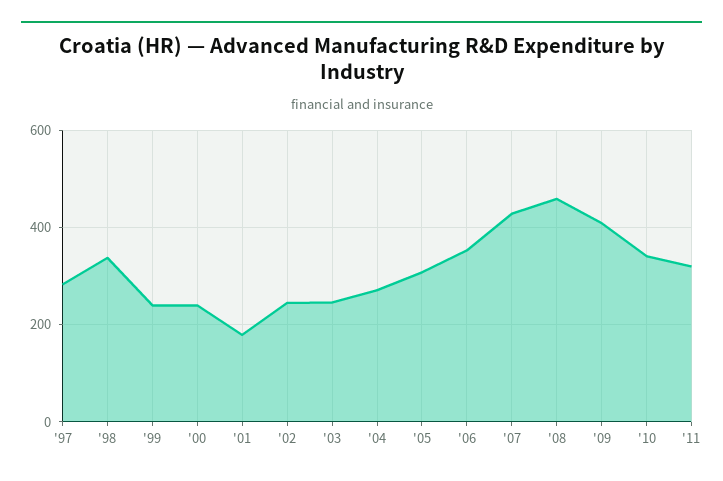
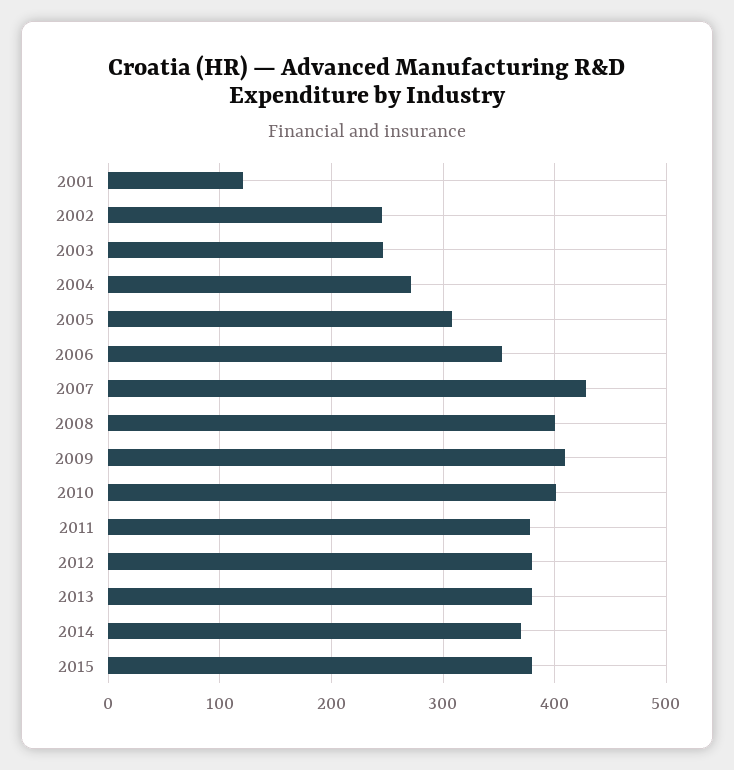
'97: 280 -> none
'98: 340 -> none
'99: 240 -> none
'00: 240 -> none
'01: 180 -> 120
'08: 460 -> 400
'10: 340 -> 400
'11: 320 -> 380
2012: none -> 380
2013: none -> 380
2014: none -> 370
2015: none -> 380

